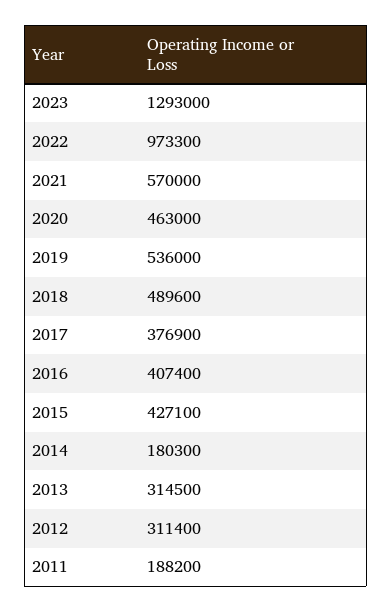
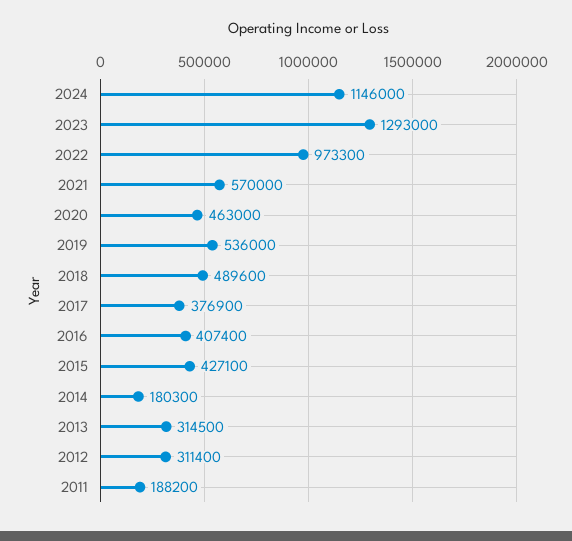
2024: none -> 1146000

